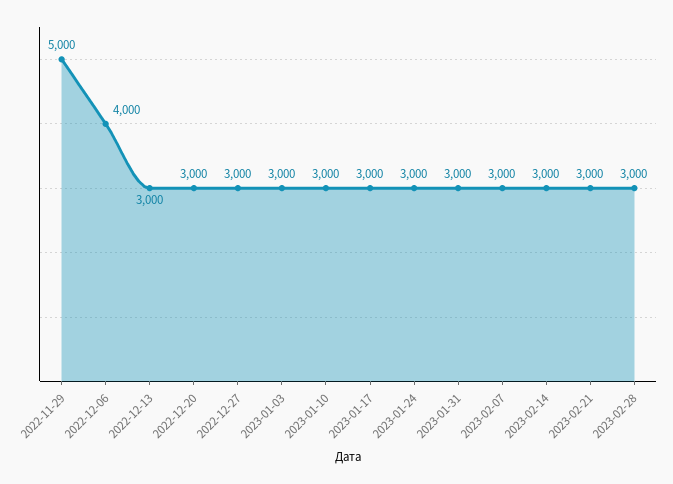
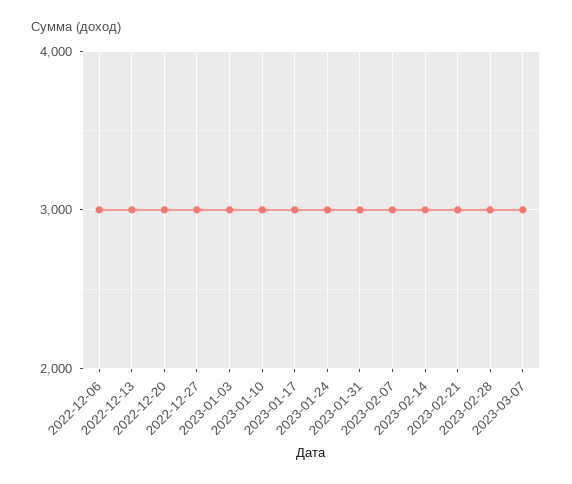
2022-11-29: 5000 -> none
2022-12-06: 4000 -> 3000
2023-03-07: none -> 3000

